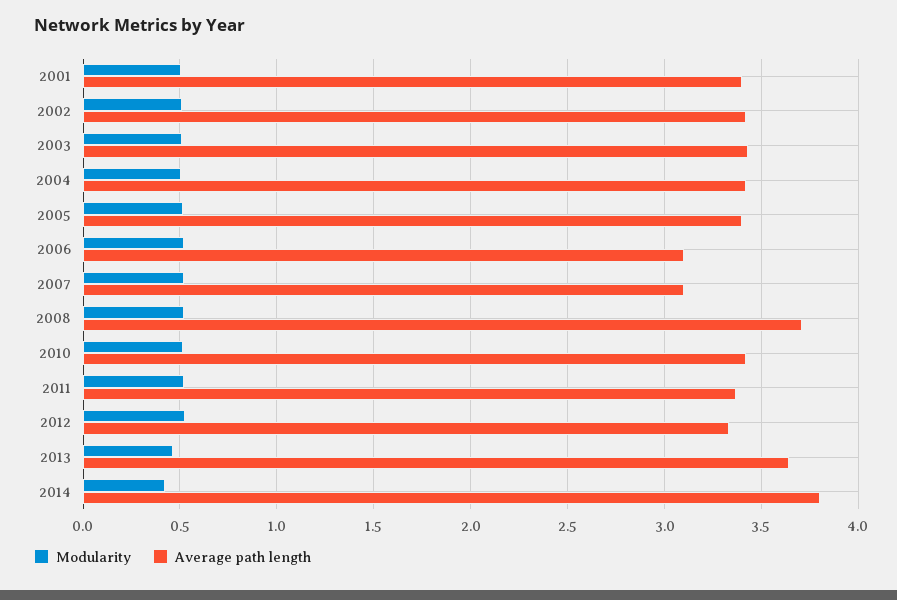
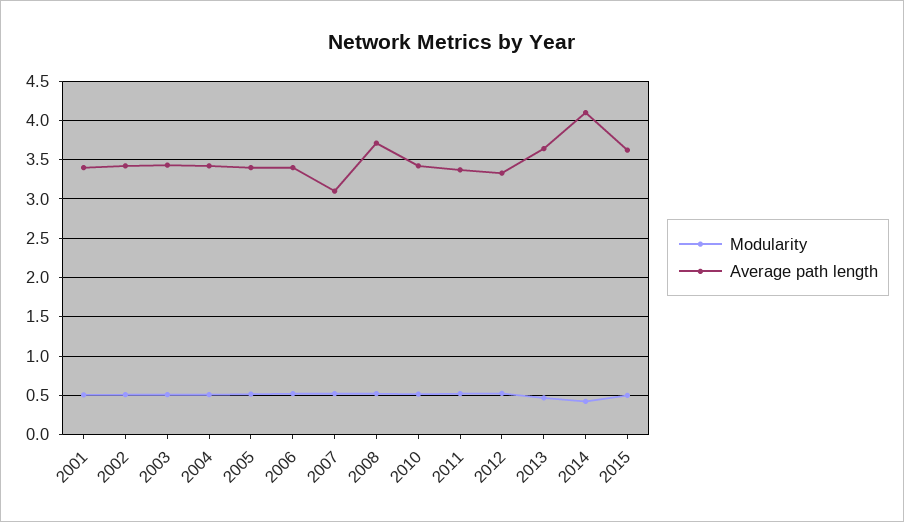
Average path length, 2006: 3.1 -> 3.4
Average path length, 2014: 3.8 -> 4.1
Modularity, 2015: none -> 0.5
Average path length, 2015: none -> 3.6

